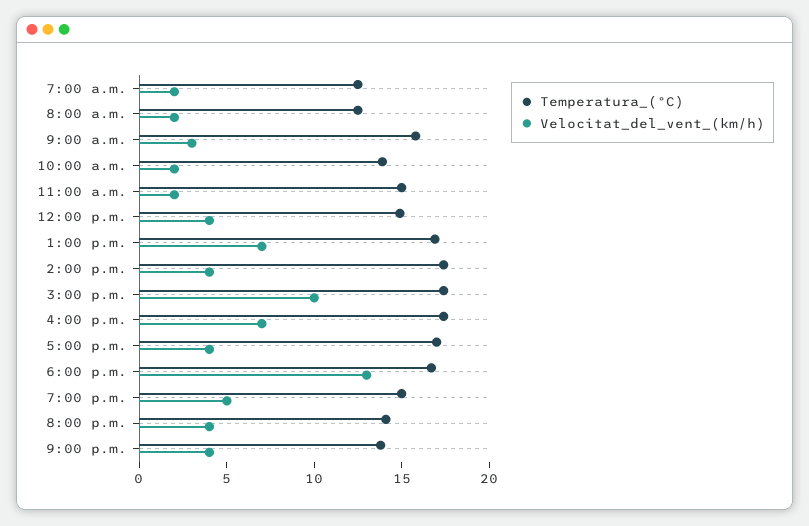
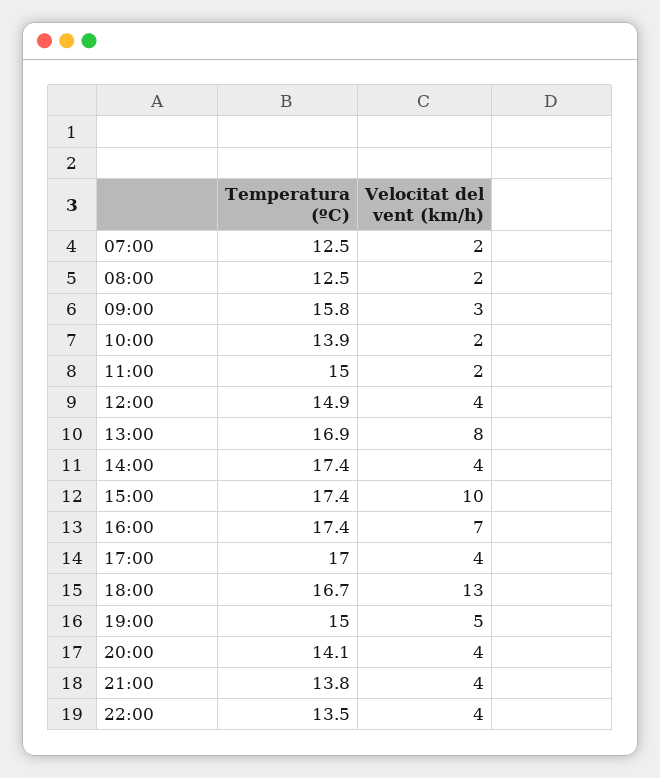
Velocitat_del_vent_(km/h), 1:00 p.m.: 7 -> 8
Temperatura_(ºC), 22:00: none -> 13.5
Velocitat_del_vent_(km/h), 22:00: none -> 4

